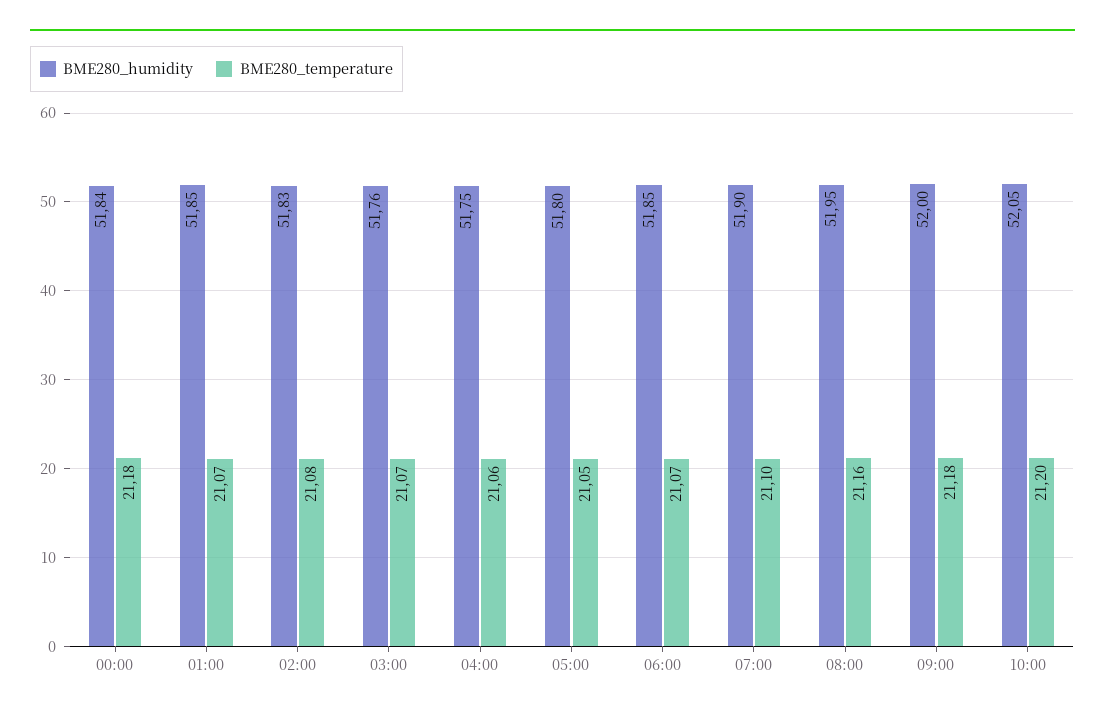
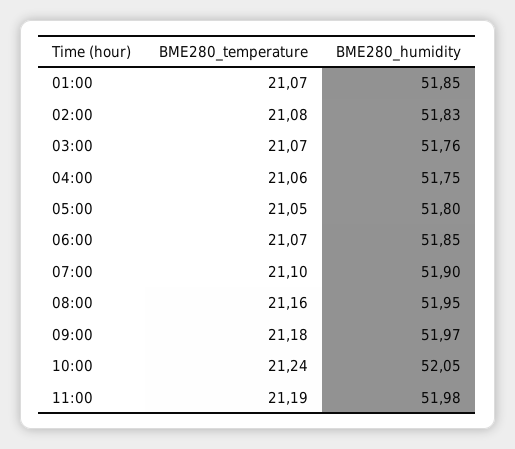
BME280_humidity, 00:00: 51.84 -> none
BME280_temperature, 00:00: 21.18 -> none
BME280_humidity, 09:00: 52 -> 51.97
BME280_temperature, 10:00: 21.2 -> 21.24
BME280_temperature, 11:00: none -> 21.19
BME280_humidity, 11:00: none -> 51.98

